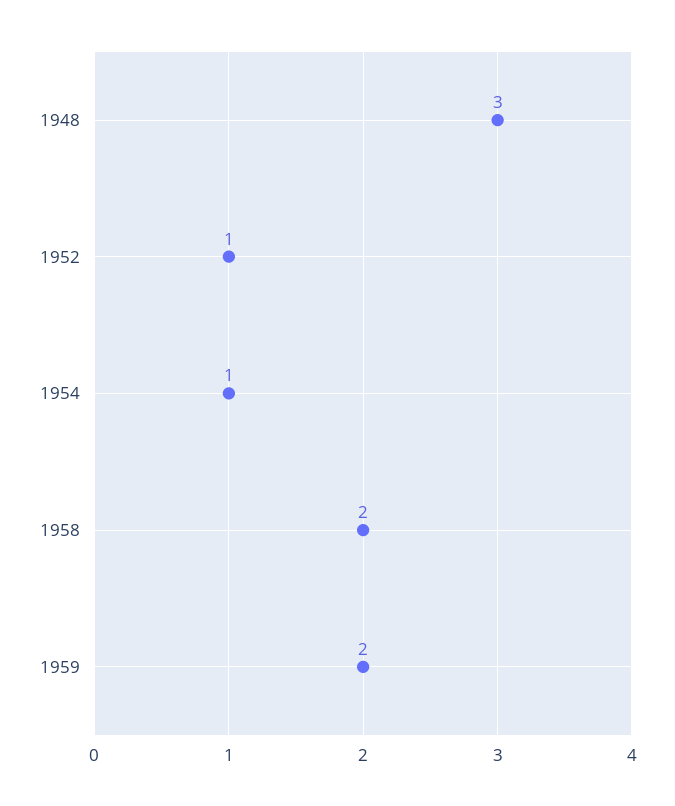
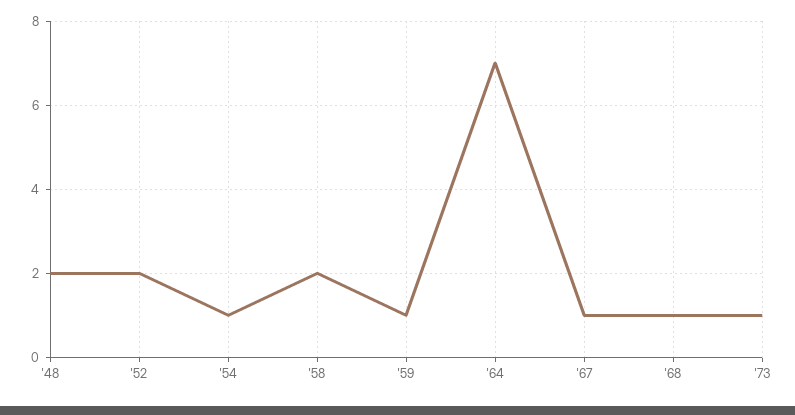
1948: 3 -> 2
1952: 1 -> 2
1959: 2 -> 1
'64: none -> 7
'67: none -> 1
'68: none -> 1
'73: none -> 1

